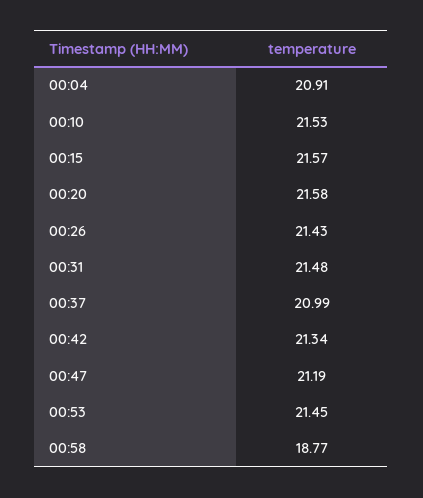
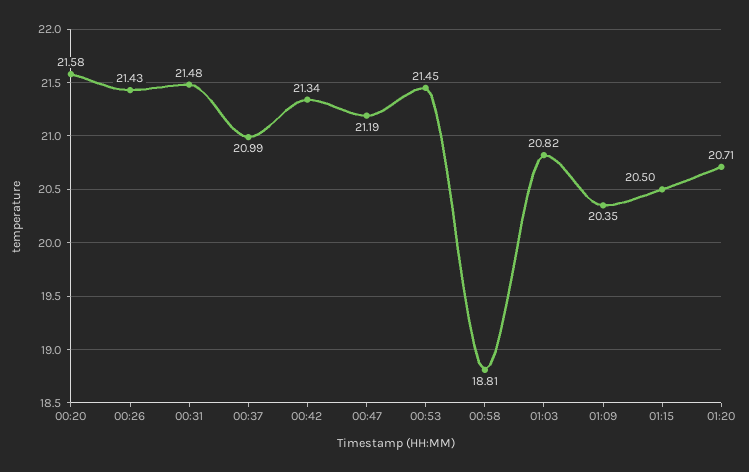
00:04: 20.91 -> none
00:10: 21.53 -> none
00:15: 21.57 -> none
00:58: 18.77 -> 18.81
01:03: none -> 20.82
01:09: none -> 20.35
01:15: none -> 20.5
01:20: none -> 20.71

